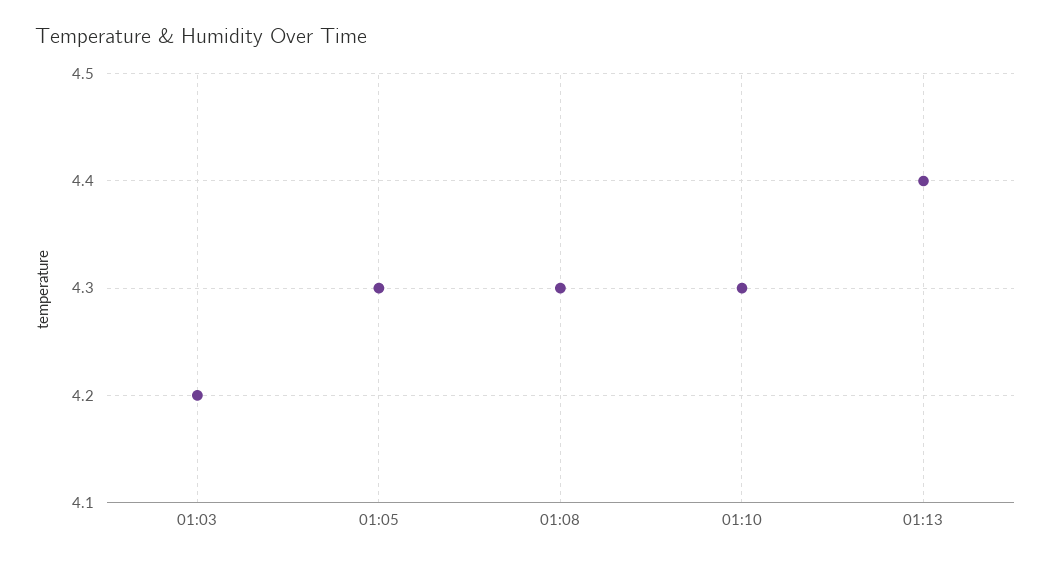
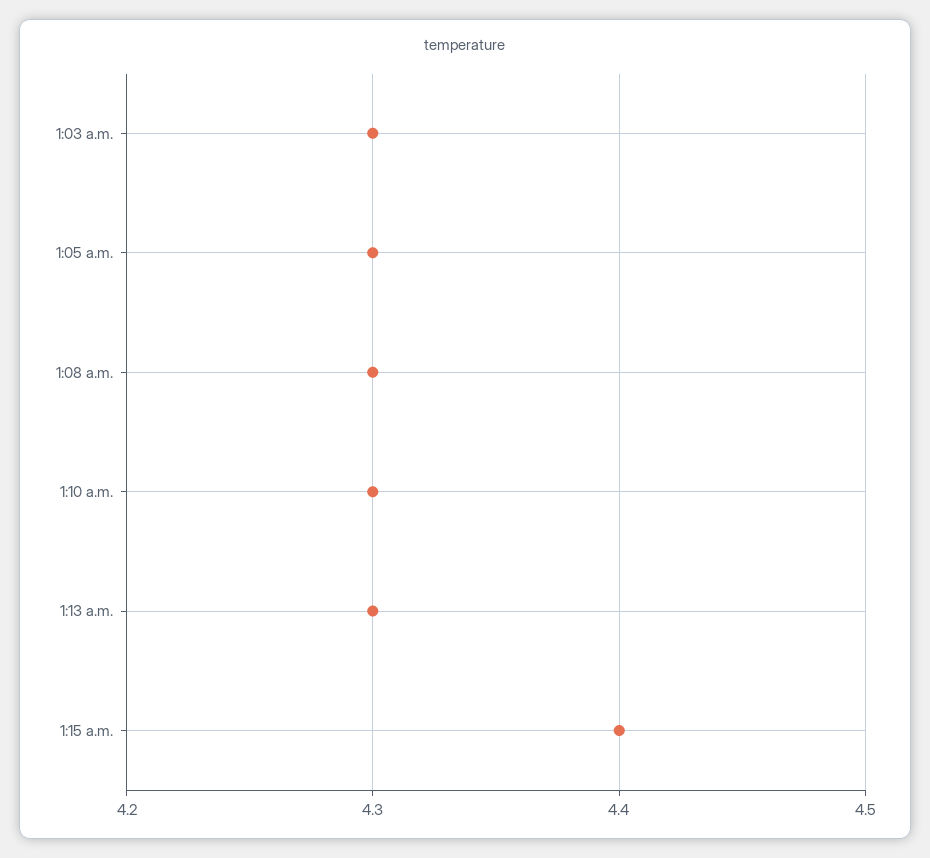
01:03: 4.2 -> 4.3
01:13: 4.4 -> 4.3
1:15 a.m.: none -> 4.4

